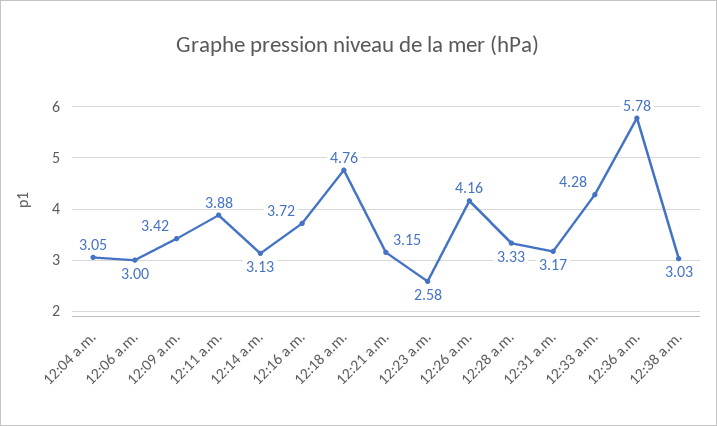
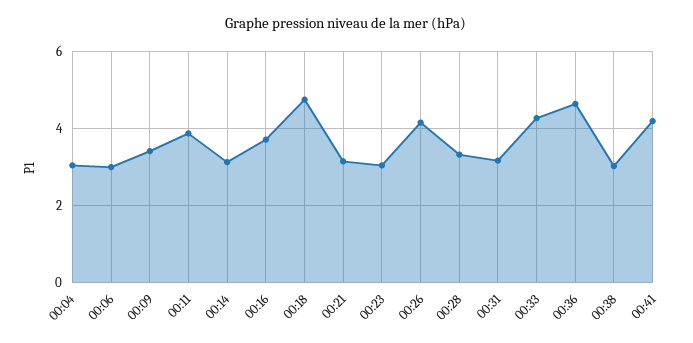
12:23 a.m.: 2.58 -> 3
12:36 a.m.: 5.78 -> 4.6
00:41: none -> 4.2

